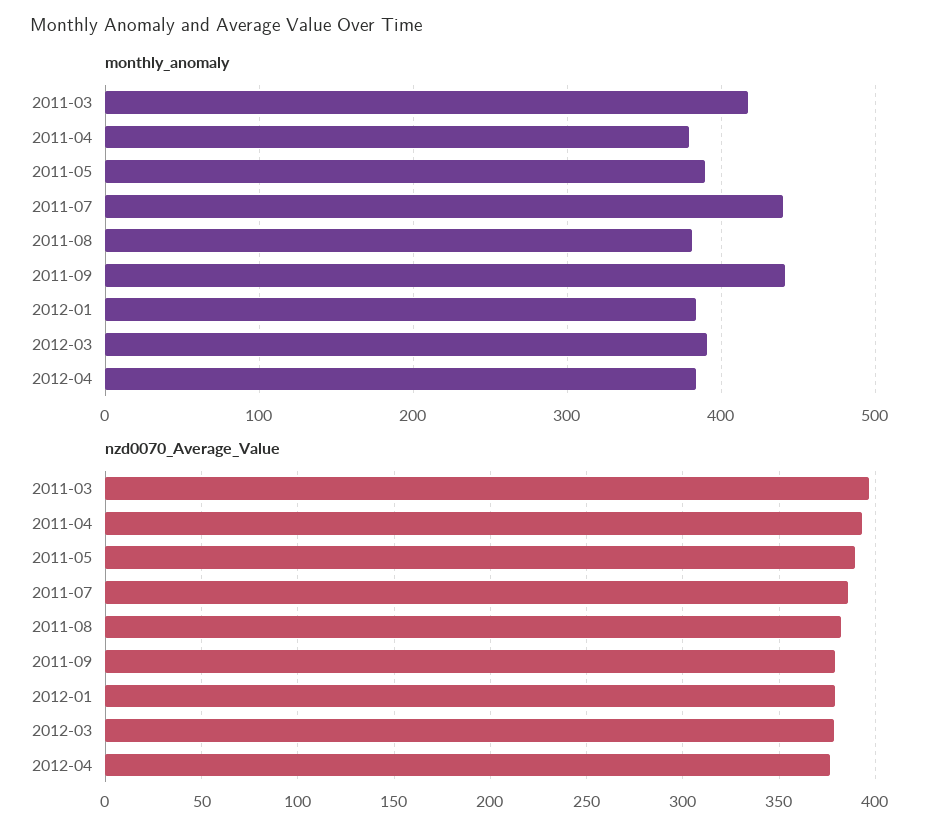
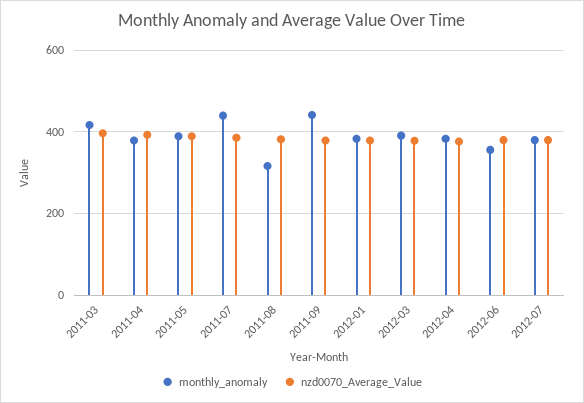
monthly_anomaly, 2011-08: 380 -> 320
monthly_anomaly, 2012-06: none -> 360
nzd0070_Average_Value, 2012-06: none -> 380
monthly_anomaly, 2012-07: none -> 380
nzd0070_Average_Value, 2012-07: none -> 380

